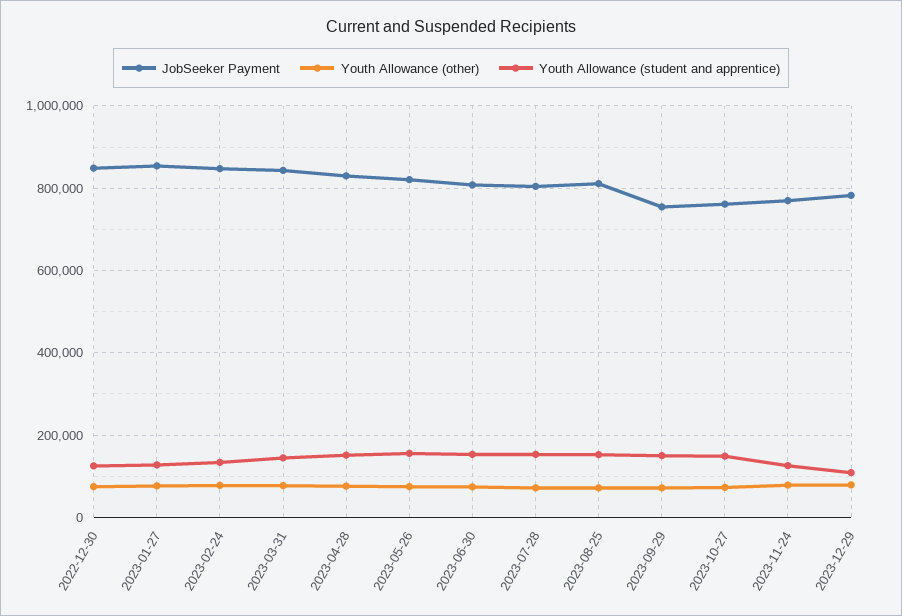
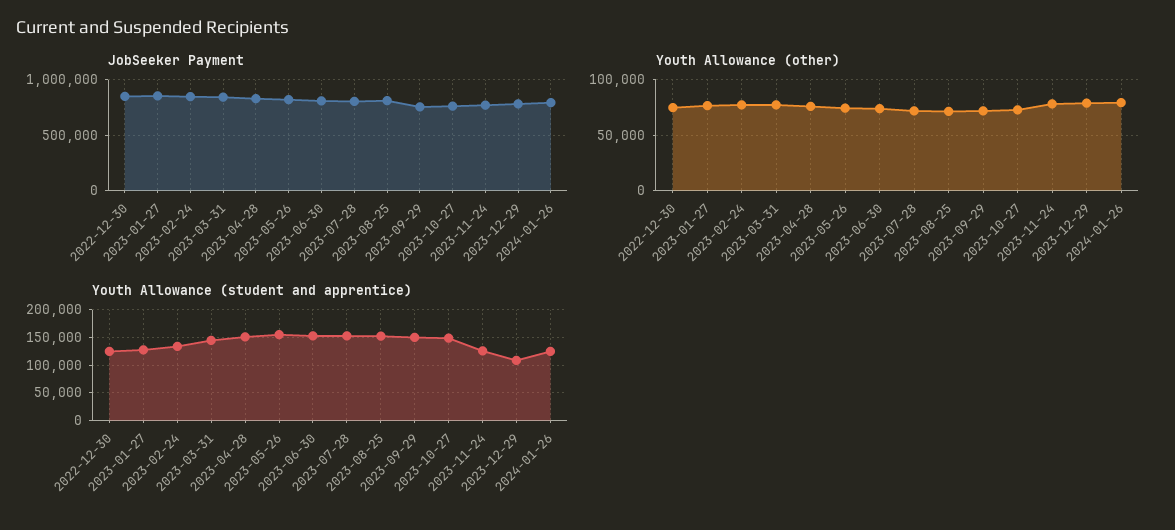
JobSeeker Payment, 2024-01-26: none -> 800000
Youth Allowance (other), 2024-01-26: none -> 80000
Youth Allowance (student and apprentice), 2024-01-26: none -> 125000

